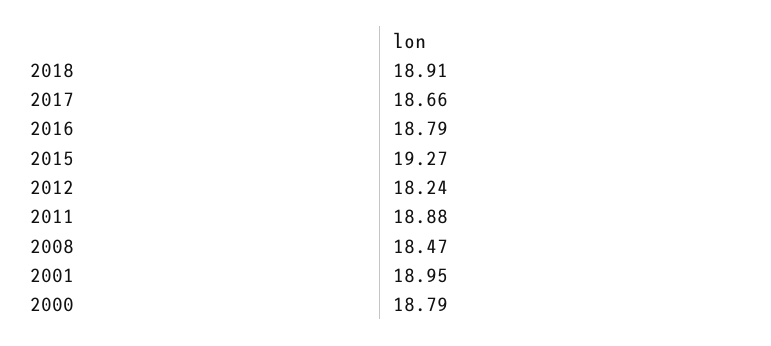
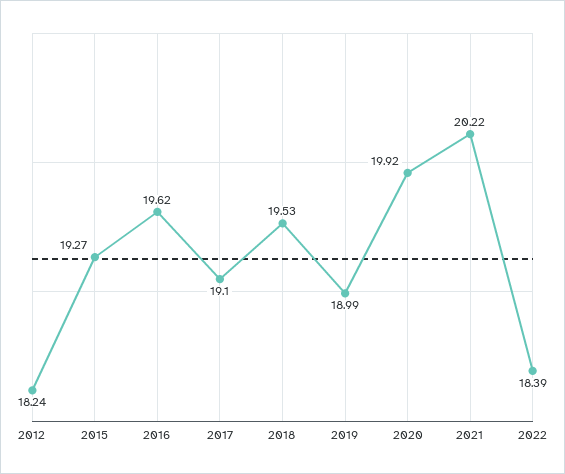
2018: 18.91 -> 19.53
2017: 18.66 -> 19.1
2016: 18.79 -> 19.62
2011: 18.88 -> none
2008: 18.47 -> none
2001: 18.95 -> none
2000: 18.79 -> none
2019: none -> 18.99
2020: none -> 19.92
2021: none -> 20.22
2022: none -> 18.39

